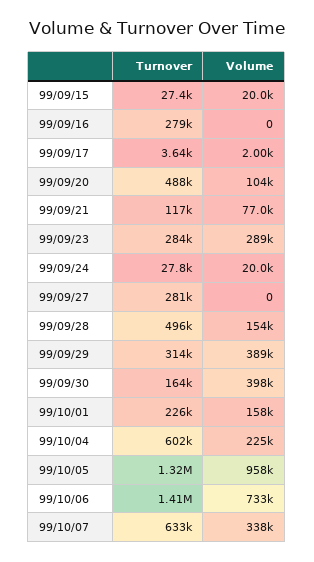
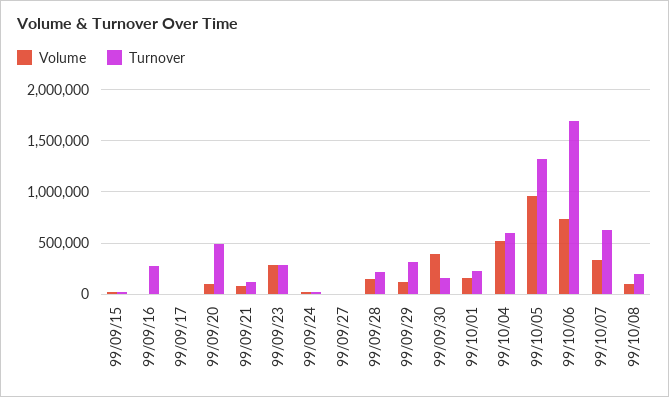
Turnover, 99/09/27: 281000 -> 0
Turnover, 99/09/28: 496000 -> 200000
Volume, 99/09/29: 389000 -> 100000
Volume, 99/10/04: 225000 -> 500000
Turnover, 99/10/06: 1410000 -> 1700000
Volume, 99/10/08: none -> 100000
Turnover, 99/10/08: none -> 200000

